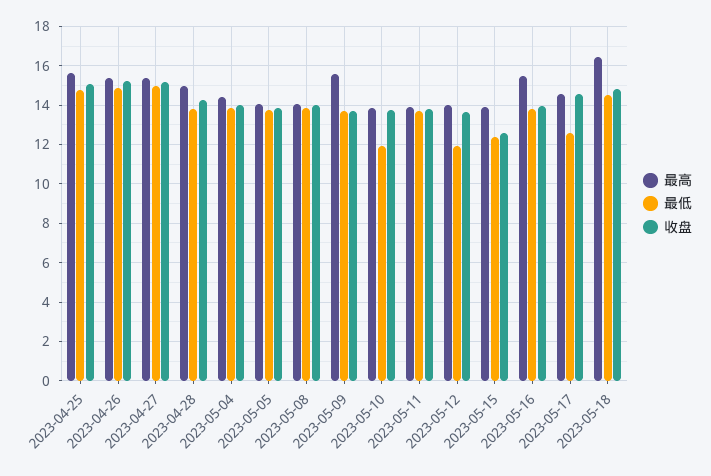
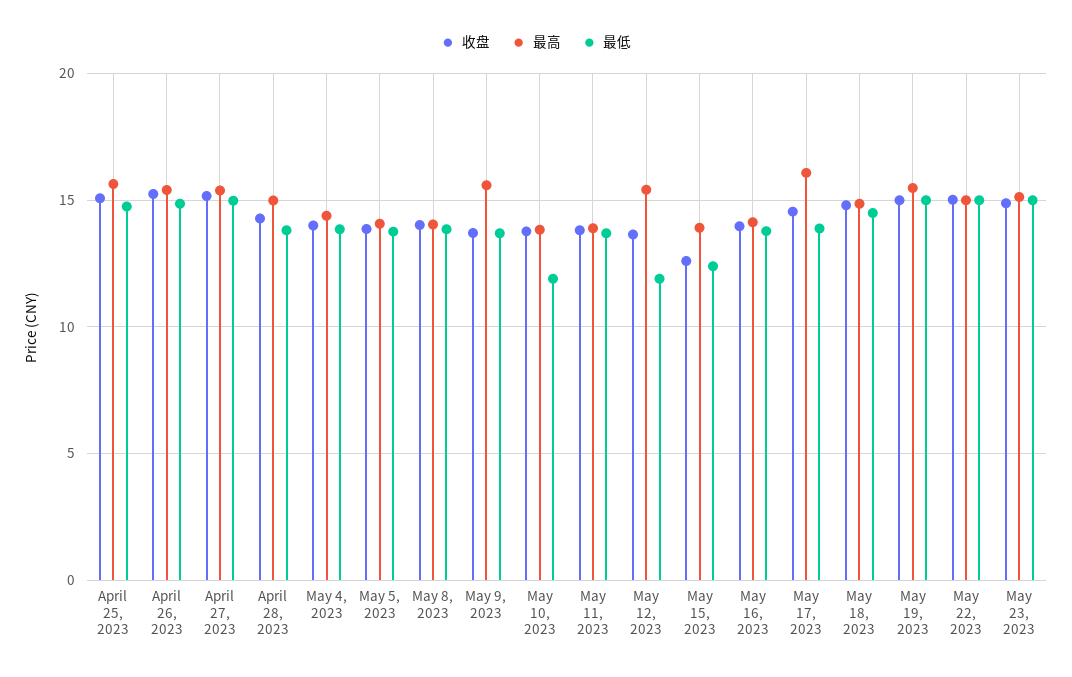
最高, 2023-05-12: 14 -> 15.5
最高, 2023-05-16: 15.5 -> 14
最高, 2023-05-17: 14.5 -> 16
最低, 2023-05-17: 12.5 -> 14
最高, 2023-05-18: 16.5 -> 15
收盘, May 19, 2023: none -> 15
最高, May 19, 2023: none -> 15.5
最低, May 19, 2023: none -> 15
收盘, May 22, 2023: none -> 15
最高, May 22, 2023: none -> 15
最低, May 22, 2023: none -> 15
收盘, May 23, 2023: none -> 15
最高, May 23, 2023: none -> 15
最低, May 23, 2023: none -> 15

